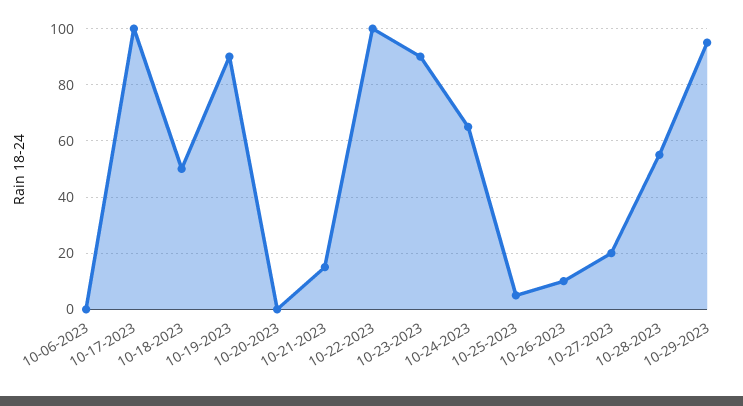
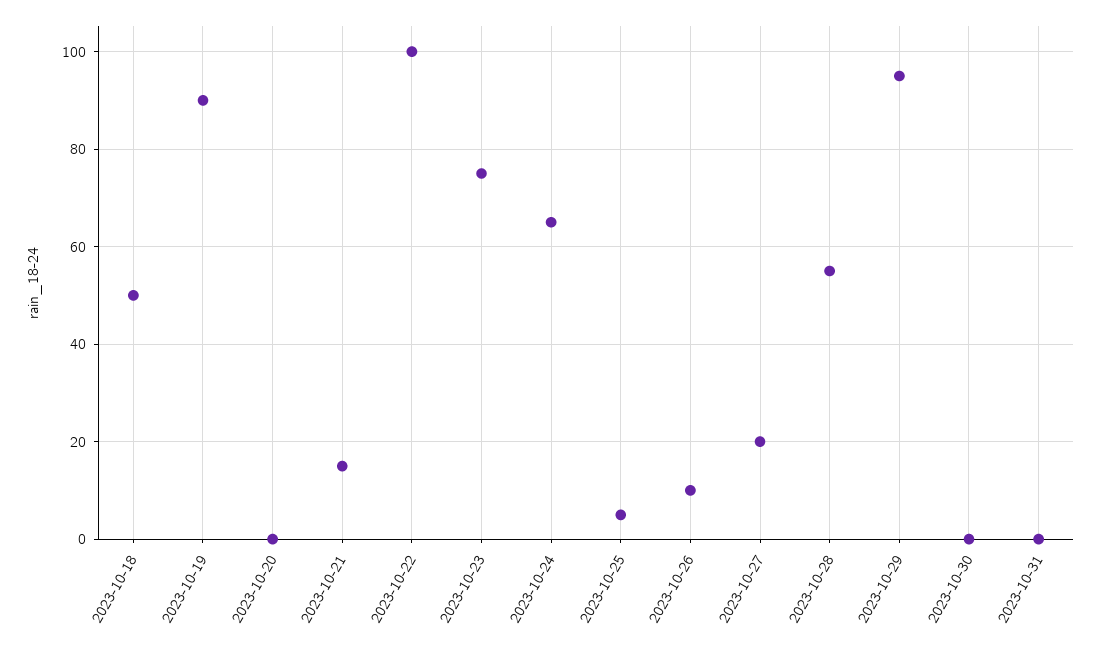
10-06-2023: 0 -> none
10-17-2023: 100 -> none
10-23-2023: 90 -> 75
2023-10-30: none -> 0
2023-10-31: none -> 0

